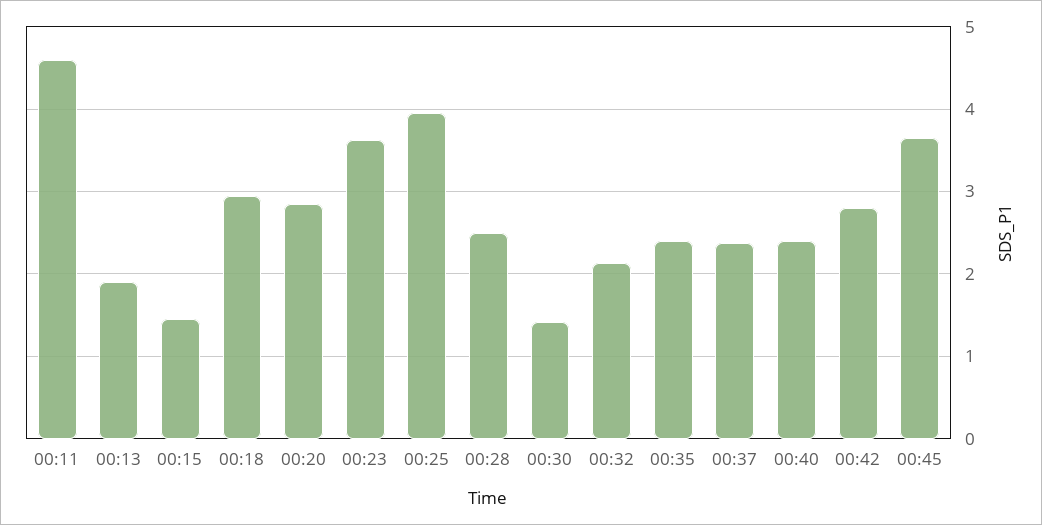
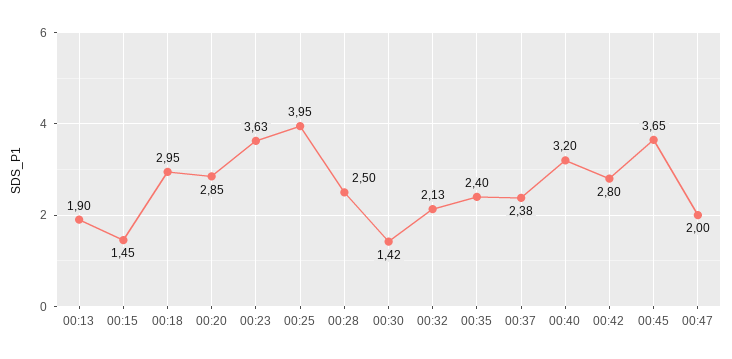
00:11: 4.6 -> none
00:40: 2.4 -> 3.2
00:47: none -> 2

